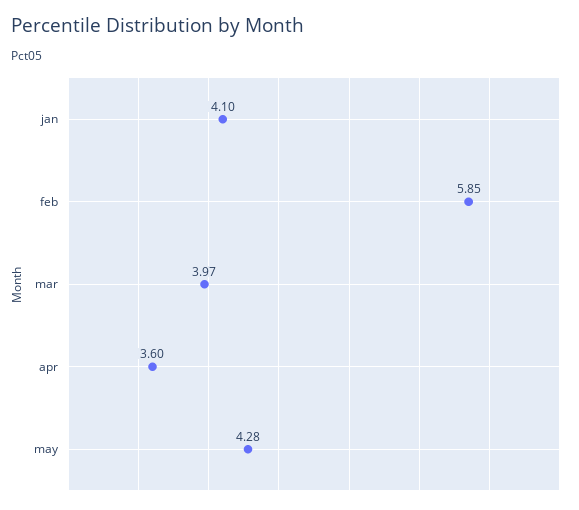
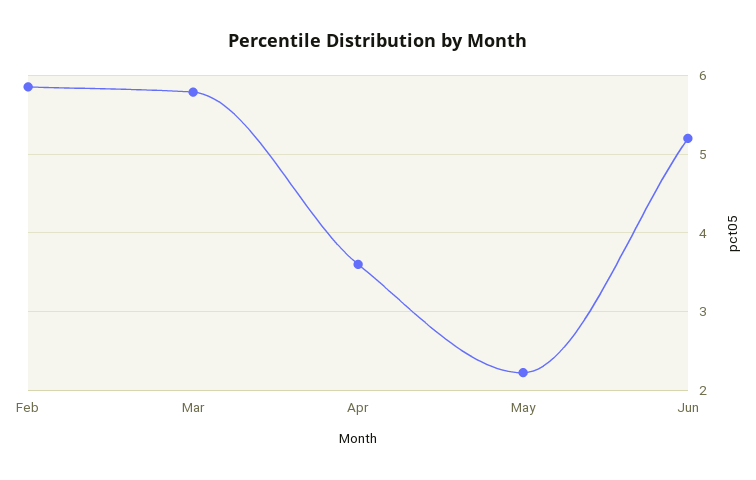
jan: 4.1 -> none
mar: 3.97 -> 5.8
may: 4.28 -> 2.2
Jun: none -> 5.2

